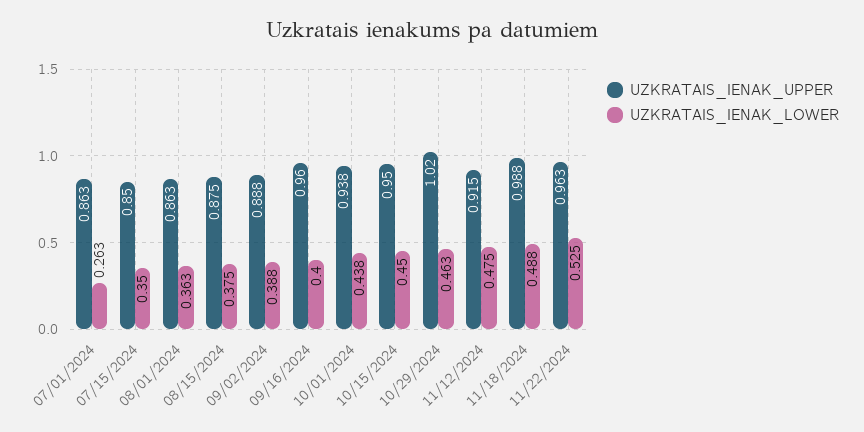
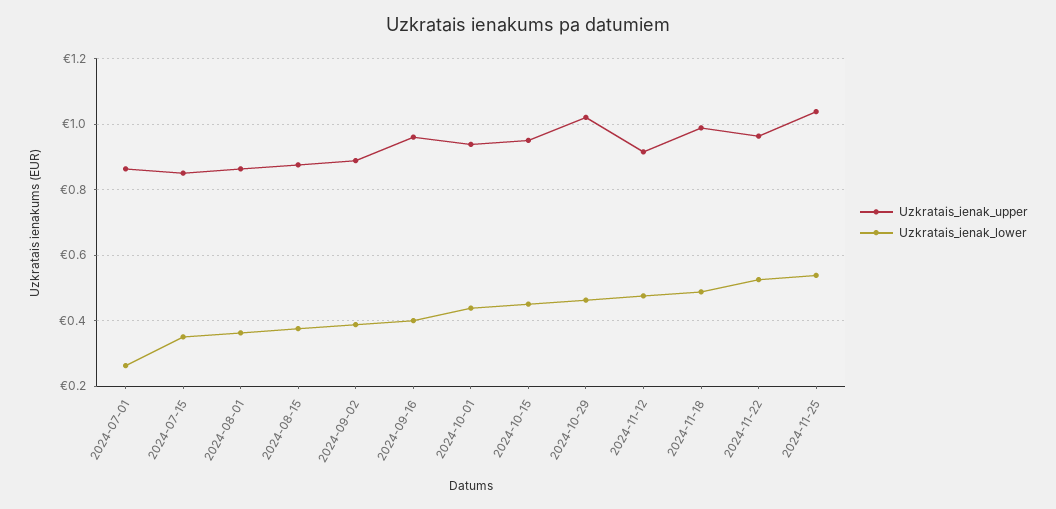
UZKRATAIS_IENAK_UPPER, 2024-11-25: none -> 1.04
UZKRATAIS_IENAK_LOWER, 2024-11-25: none -> 0.54

